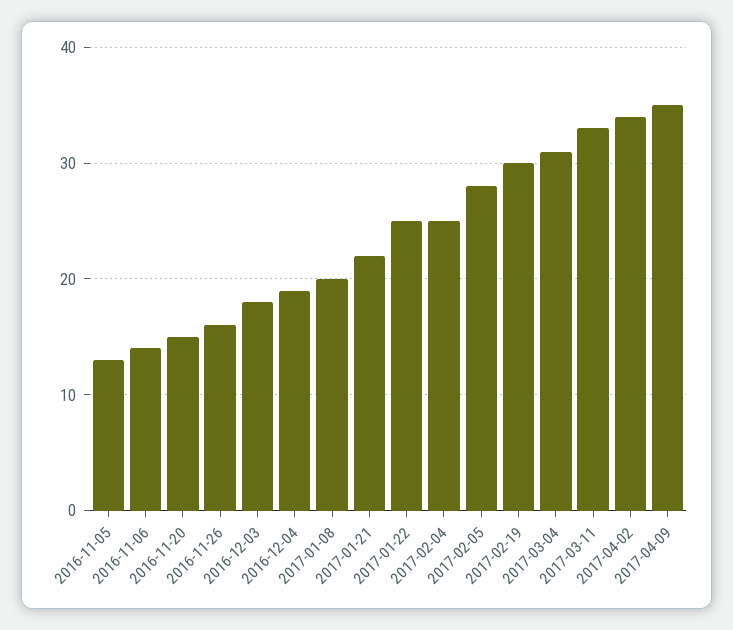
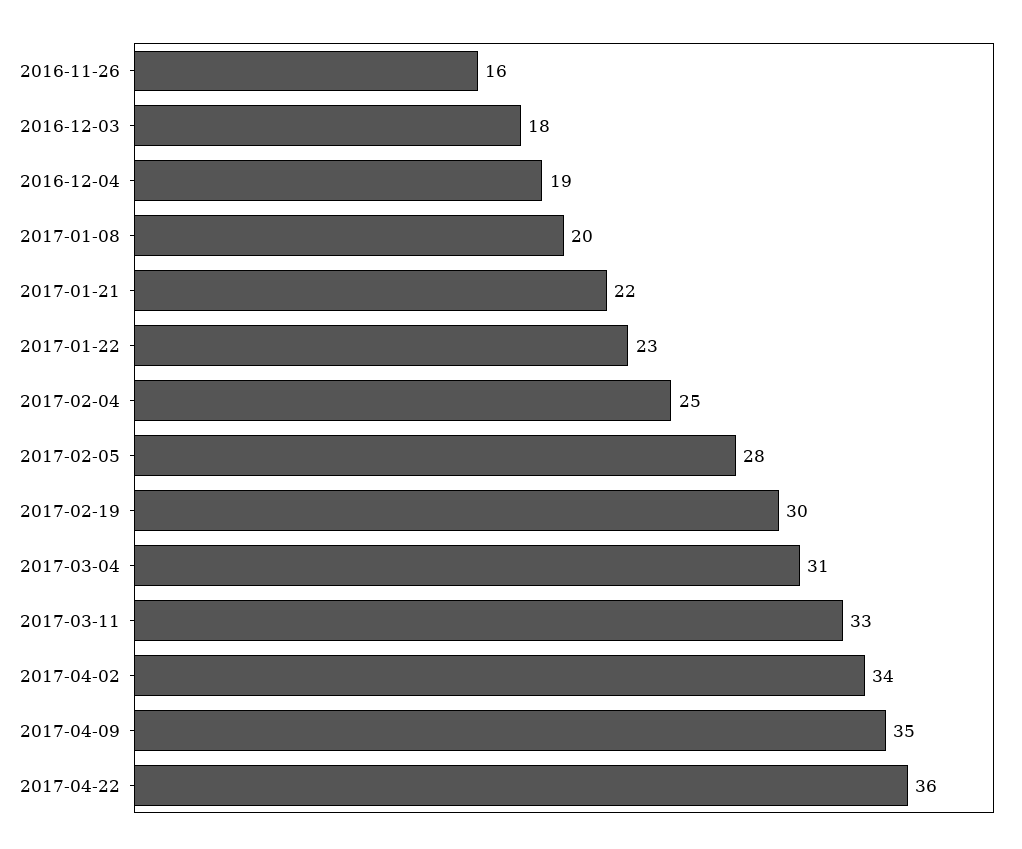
2016-11-05: 13 -> none
2016-11-06: 14 -> none
2016-11-20: 15 -> none
2017-01-22: 25 -> 23
2017-04-22: none -> 36

